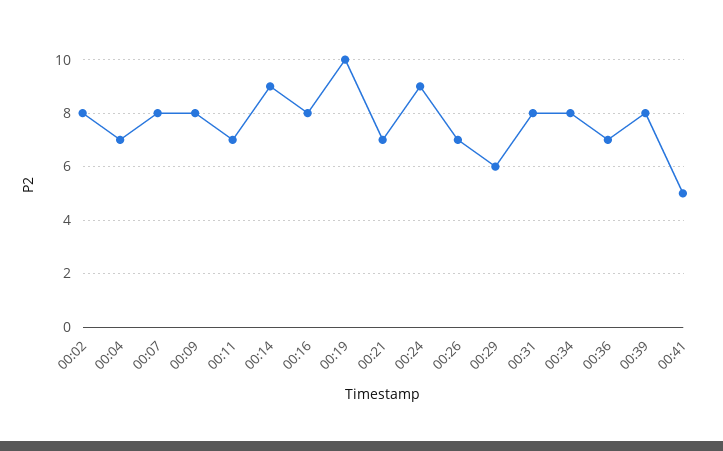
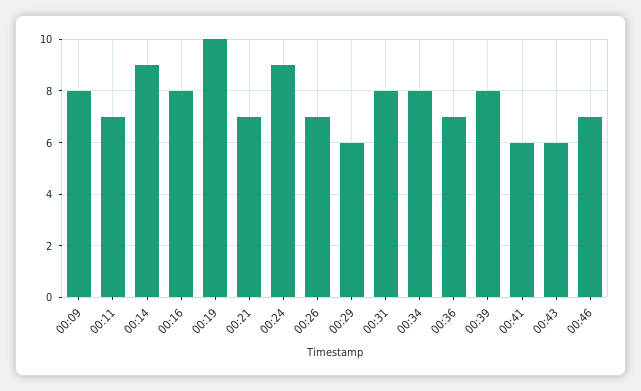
00:02: 8 -> none
00:04: 7 -> none
00:07: 8 -> none
00:41: 5 -> 6
00:43: none -> 6
00:46: none -> 7

